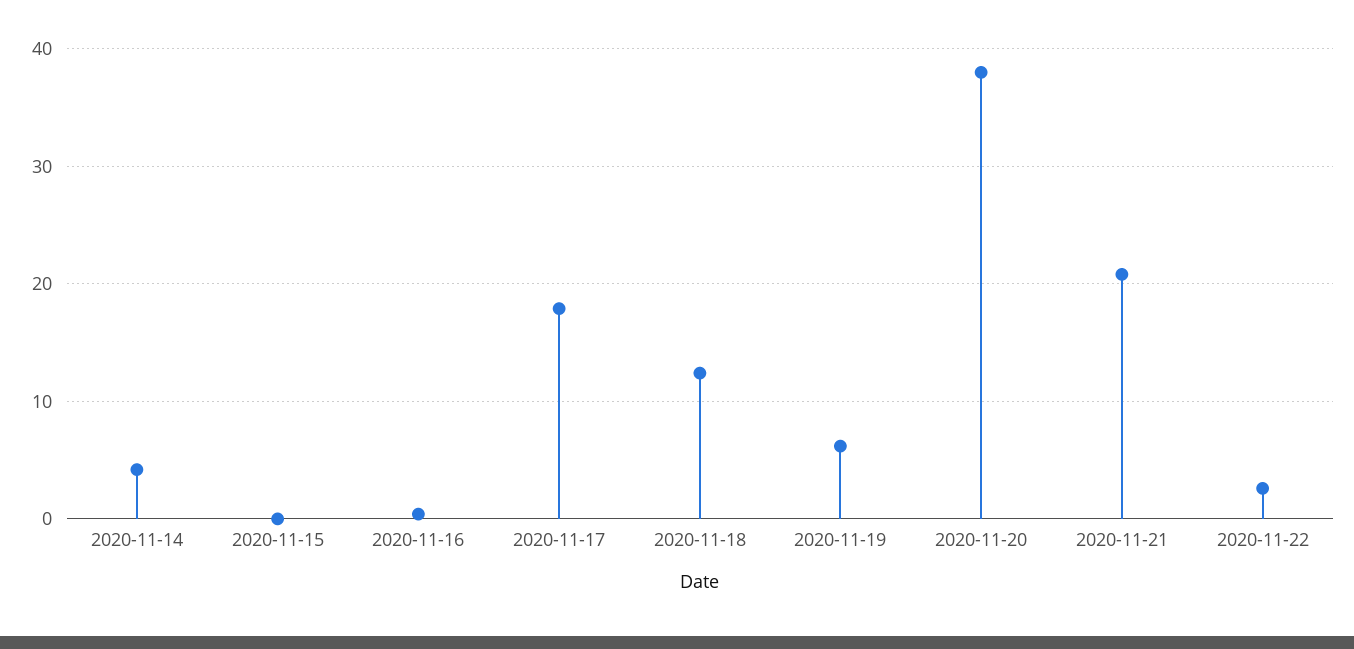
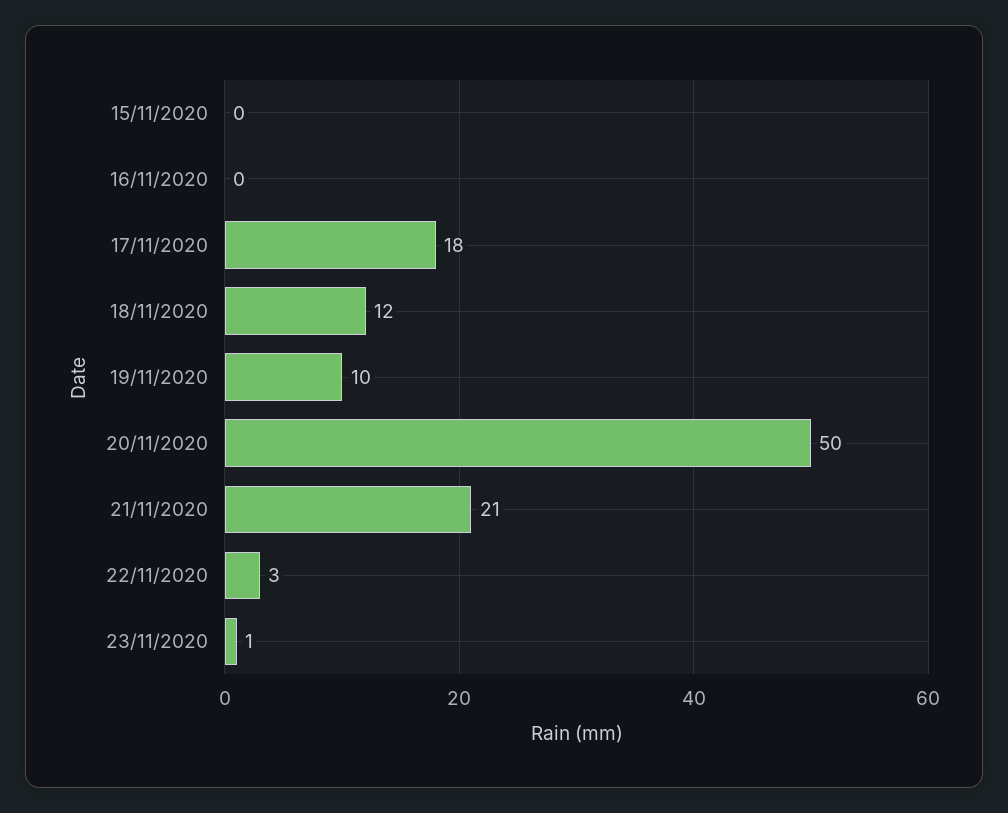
2020-11-14: 4 -> none
2020-11-19: 6 -> 10
2020-11-20: 38 -> 50
23/11/2020: none -> 1

